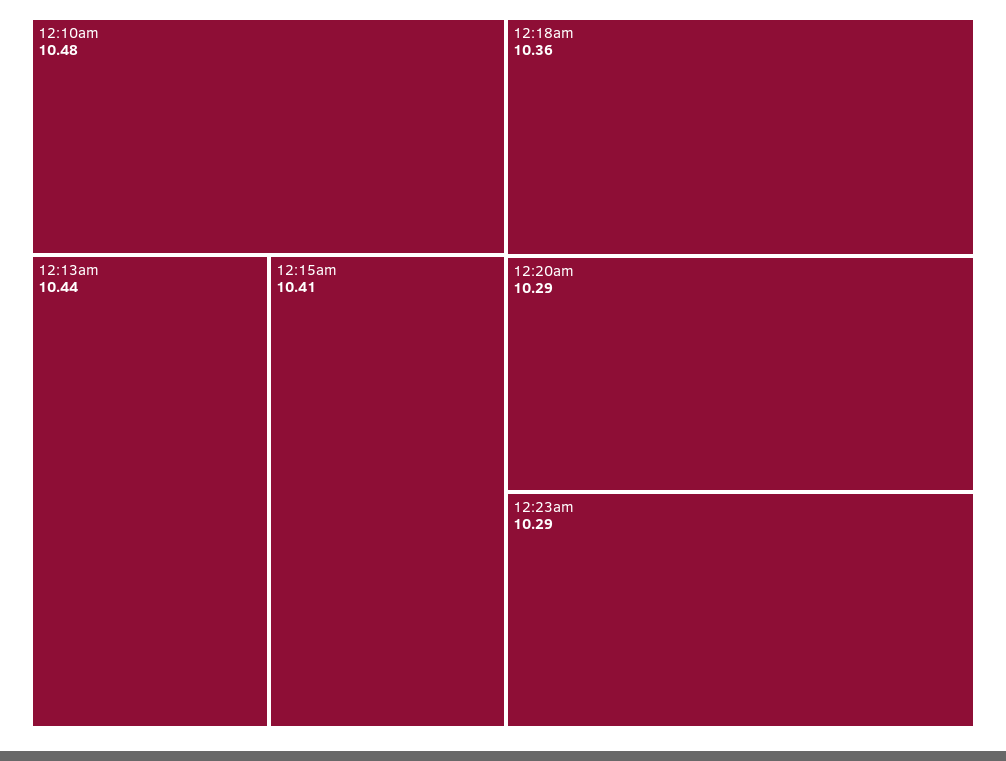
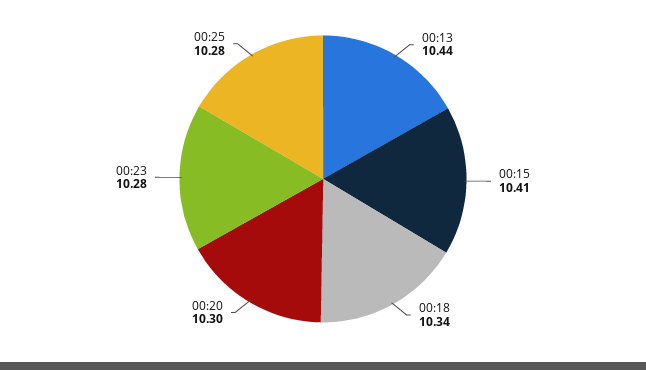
12:10am: 10.48 -> none
12:18am: 10.36 -> 10.34
12:20am: 10.29 -> 10.3
12:23am: 10.29 -> 10.28
00:25: none -> 10.28

